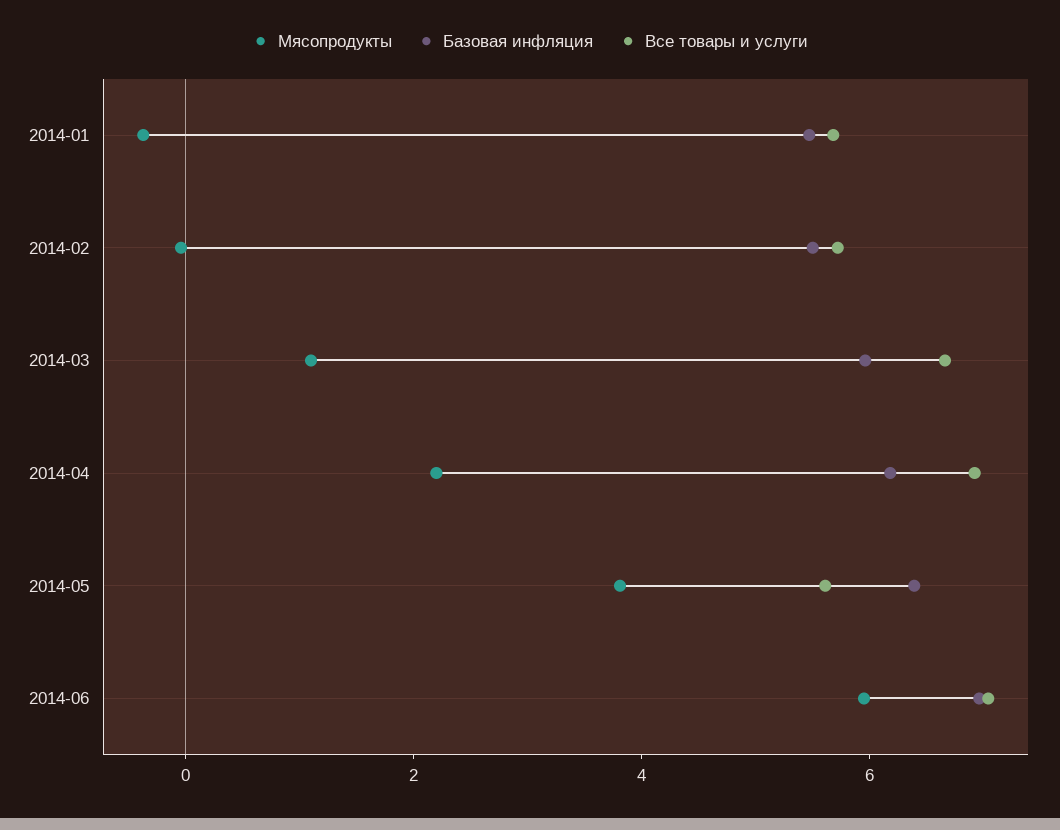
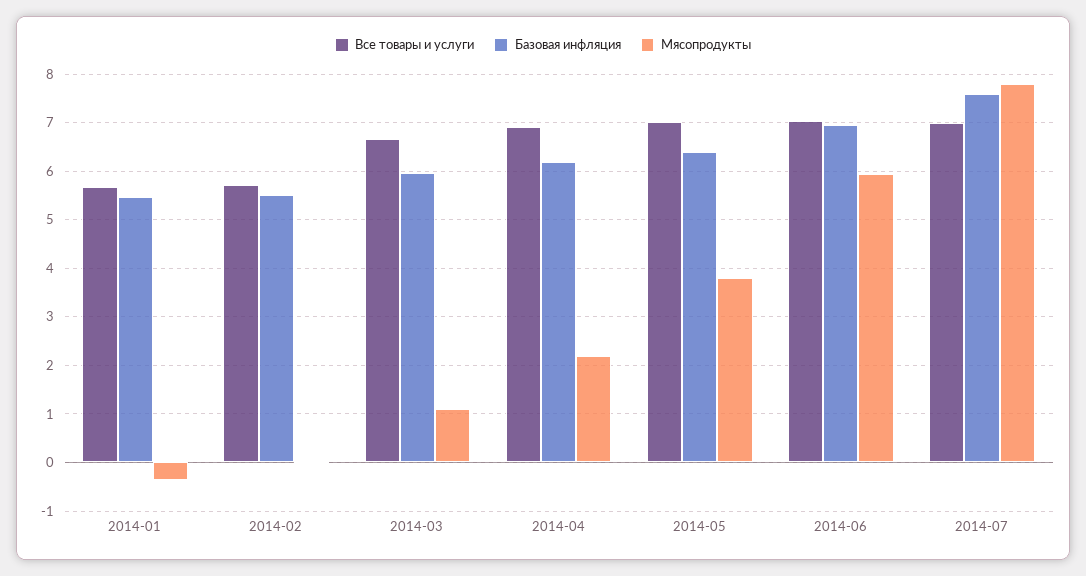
Все товары и услуги, 2014-05: 5.5 -> 7
Все товары и услуги, 2014-07: none -> 7
Базовая инфляция, 2014-07: none -> 7.6
Мясопродукты, 2014-07: none -> 7.8

